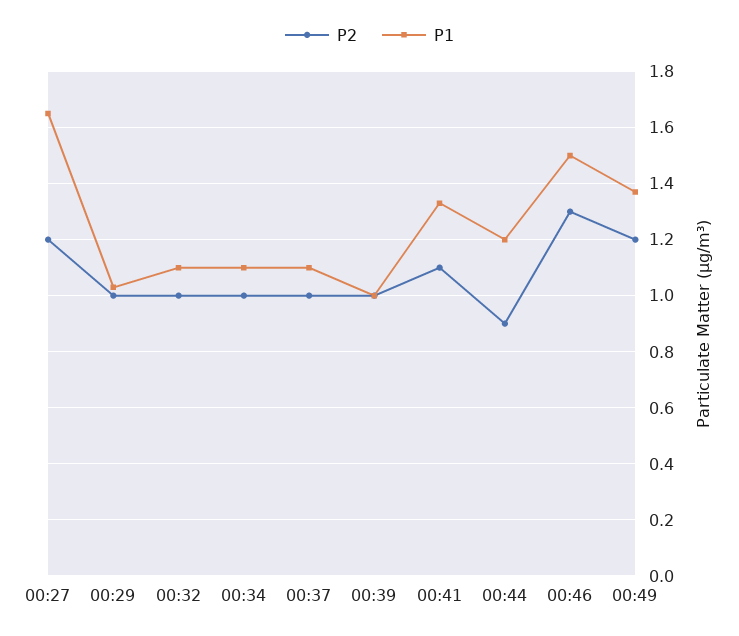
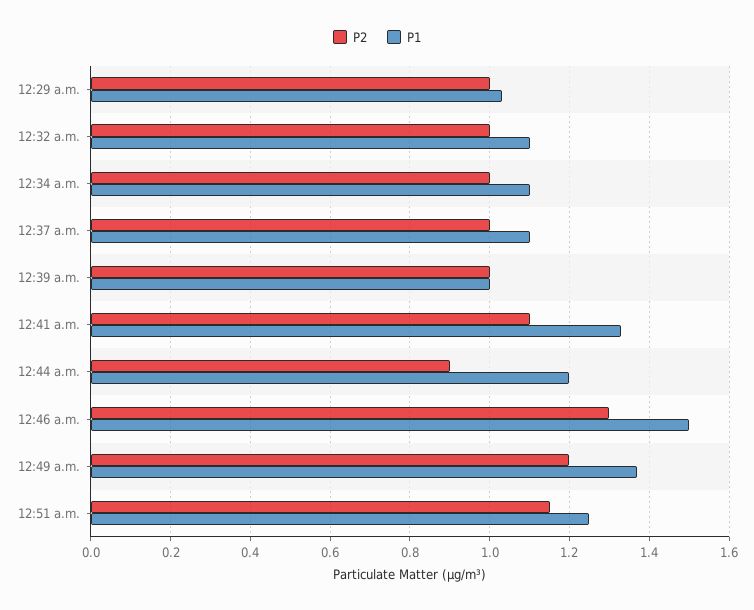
P2, 00:27: 1.2 -> none
P1, 00:27: 1.65 -> none
P2, 12:51 a.m.: none -> 1.15
P1, 12:51 a.m.: none -> 1.25

